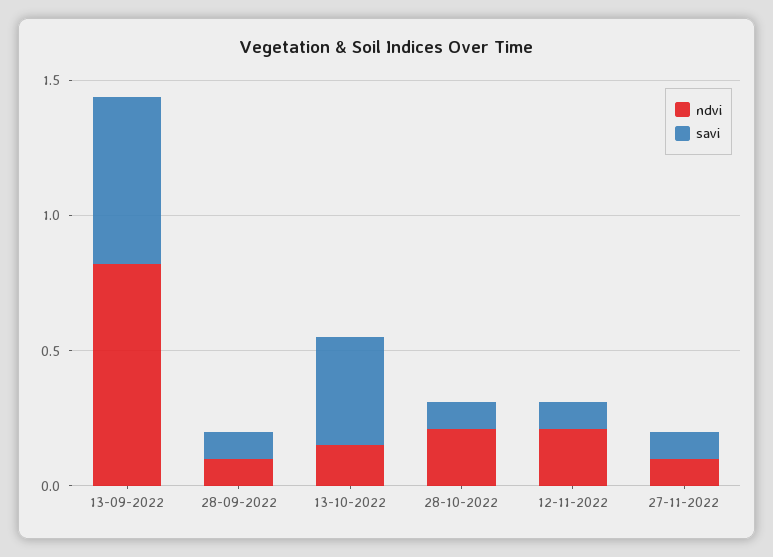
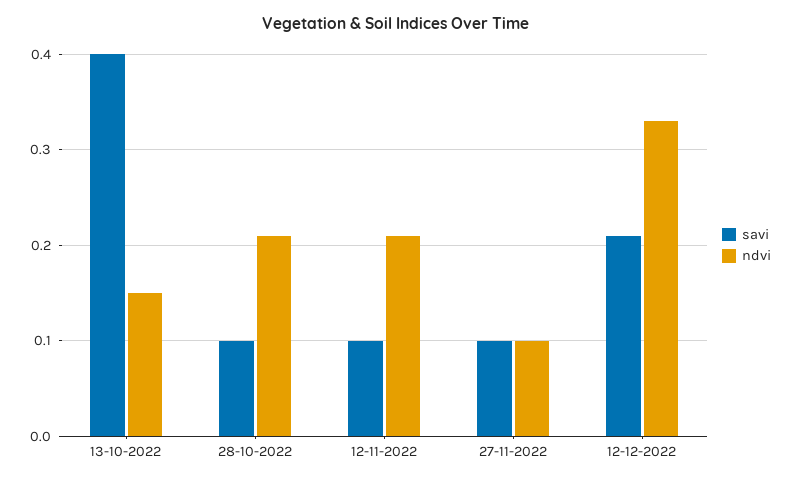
ndvi, 13-09-2022: 0.8 -> none
savi, 13-09-2022: 0.6 -> none
ndvi, 28-09-2022: 0.1 -> none
savi, 28-09-2022: 0.1 -> none
savi, 12-12-2022: none -> 0.21
ndvi, 12-12-2022: none -> 0.33

